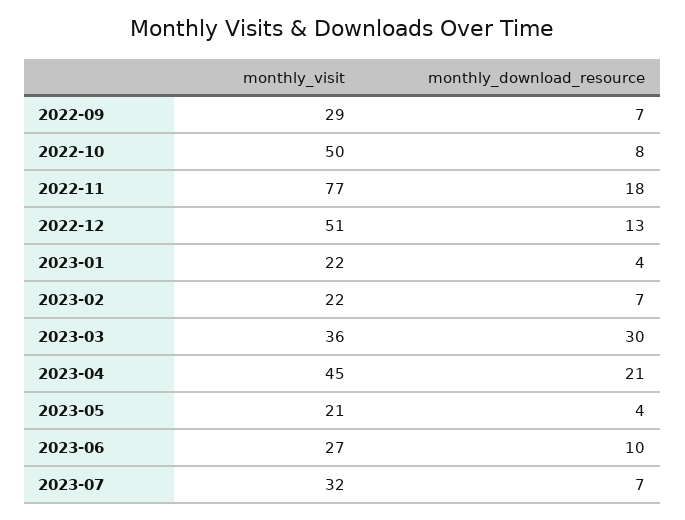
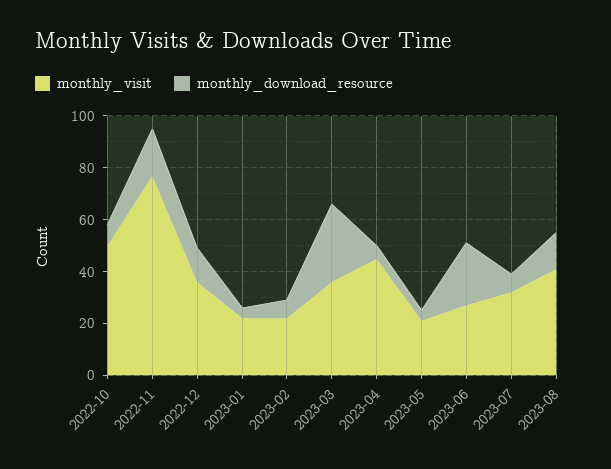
monthly_visit, 2022-09: 29 -> none
monthly_download_resource, 2022-09: 7 -> none
monthly_visit, 2022-12: 51 -> 35
monthly_download_resource, 2023-04: 21 -> 5
monthly_download_resource, 2023-06: 10 -> 25
monthly_visit, 2023-08: none -> 40
monthly_download_resource, 2023-08: none -> 15

